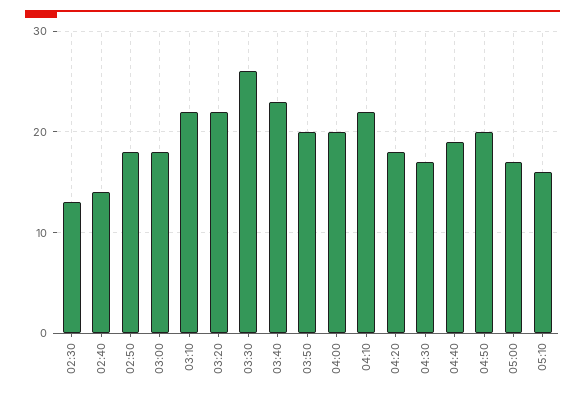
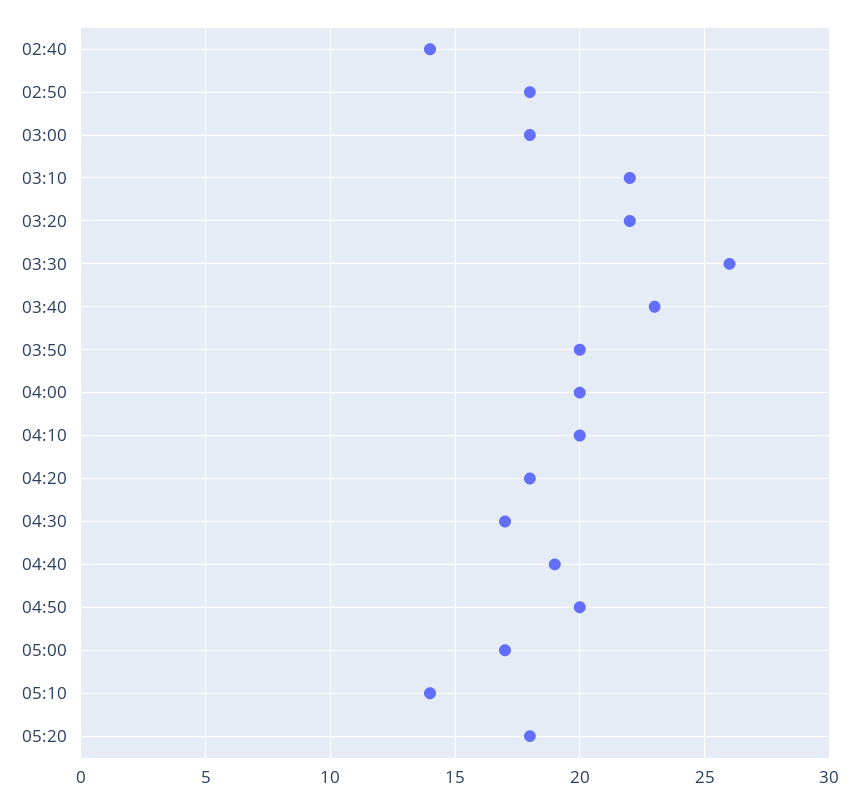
02:30: 13 -> none
04:10: 22 -> 20
05:10: 16 -> 14
05:20: none -> 18

